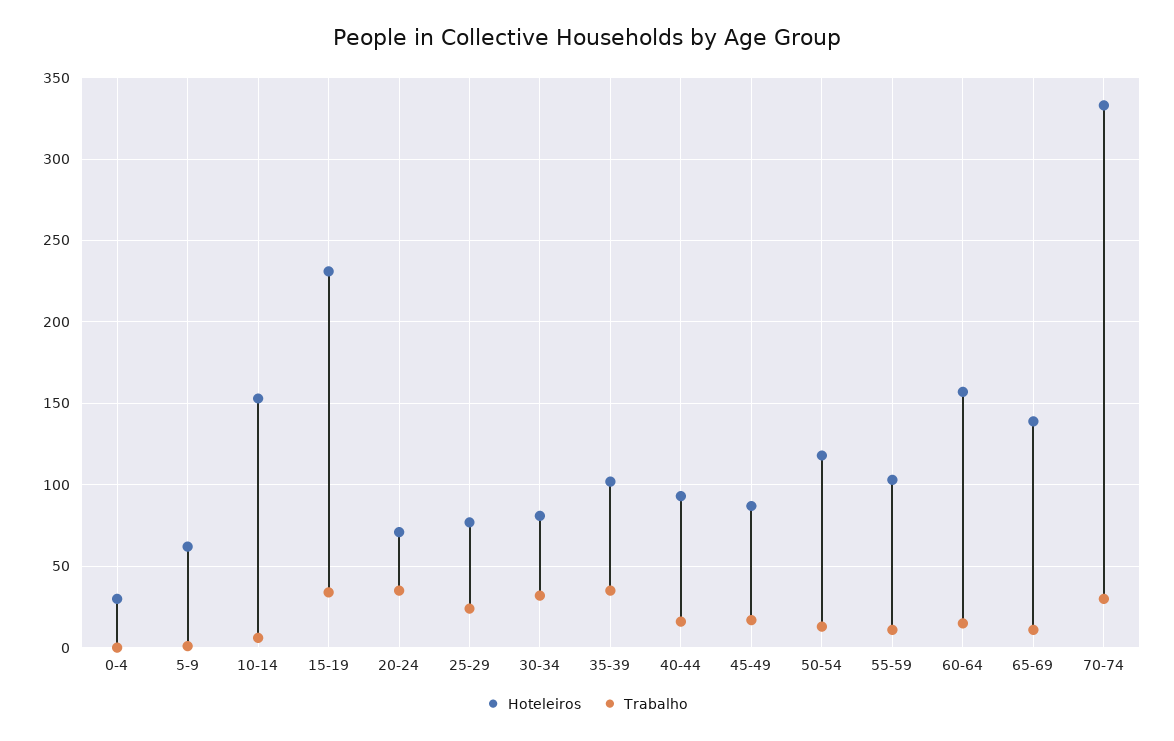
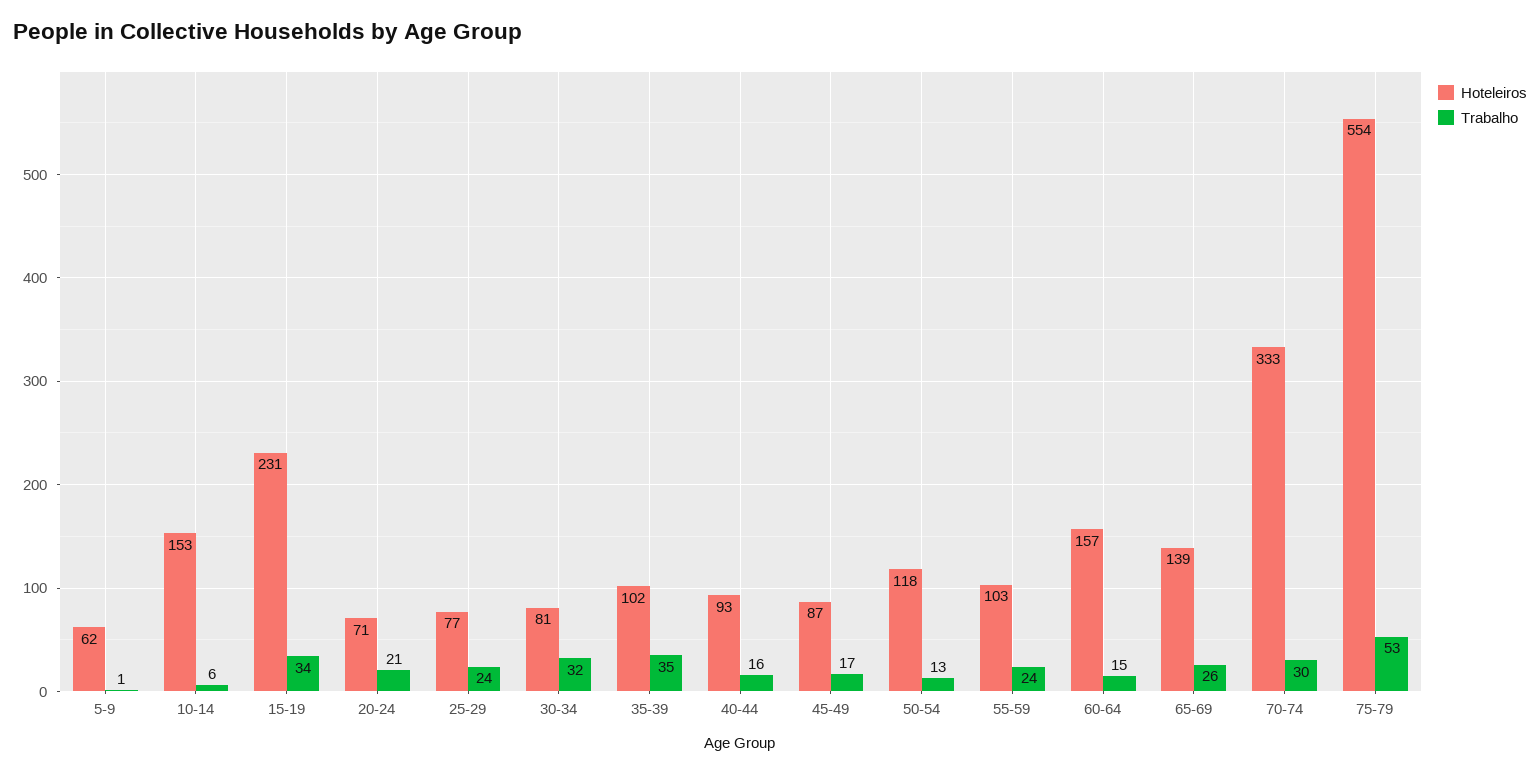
Hoteleiros, 0-4: 30 -> none
Trabalho, 0-4: 0 -> none
Trabalho, 20-24: 35 -> 21
Trabalho, 55-59: 10 -> 24
Trabalho, 65-69: 10 -> 26
Hoteleiros, 75-79: none -> 554
Trabalho, 75-79: none -> 53

